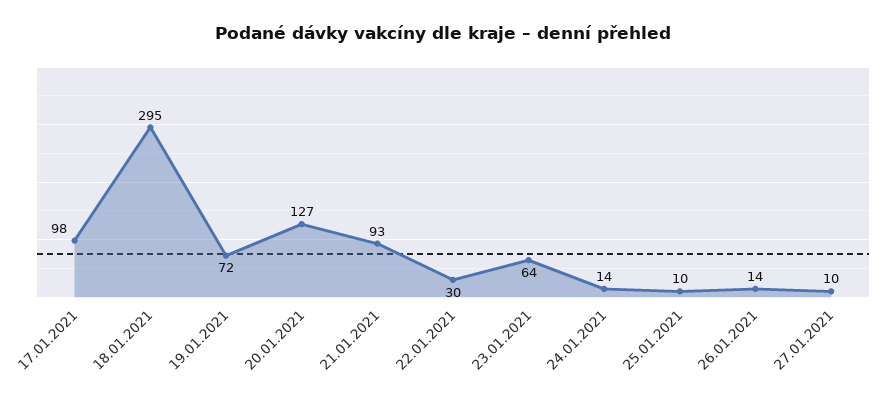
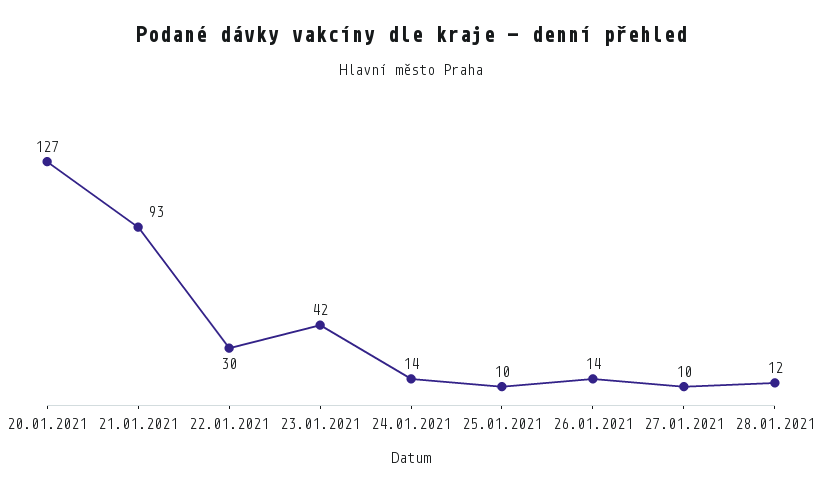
17.01.2021: 98 -> none
18.01.2021: 295 -> none
19.01.2021: 72 -> none
23.01.2021: 64 -> 42
28.01.2021: none -> 12

